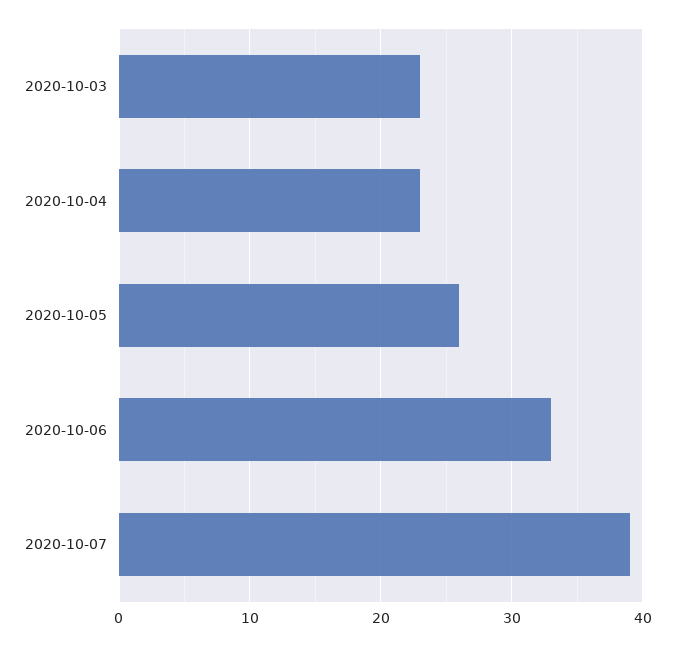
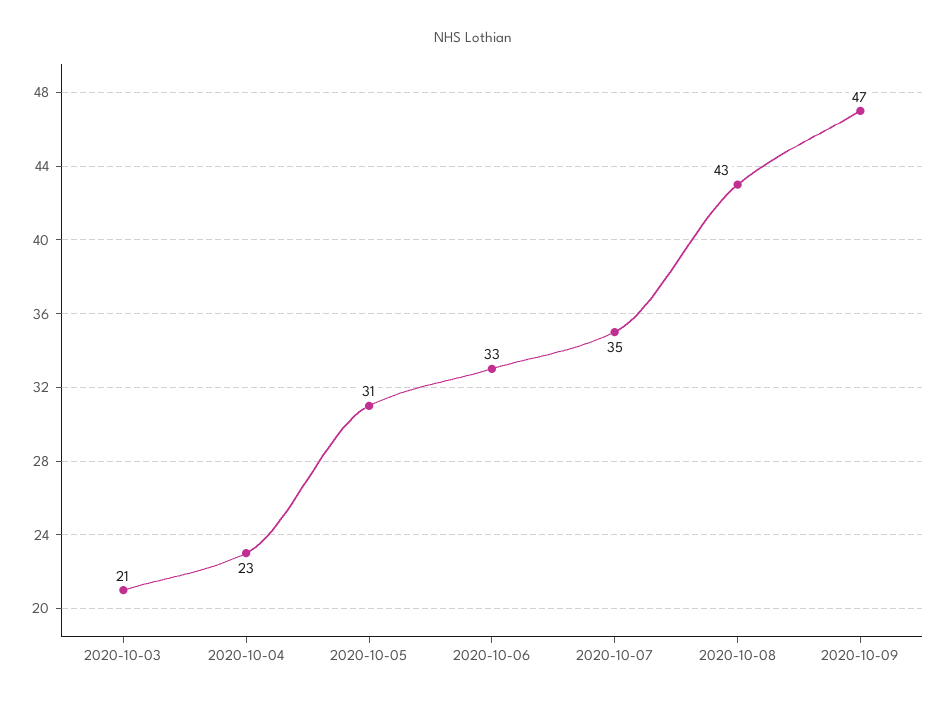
2020-10-03: 23 -> 21
2020-10-05: 26 -> 31
2020-10-07: 39 -> 35
2020-10-08: none -> 43
2020-10-09: none -> 47

